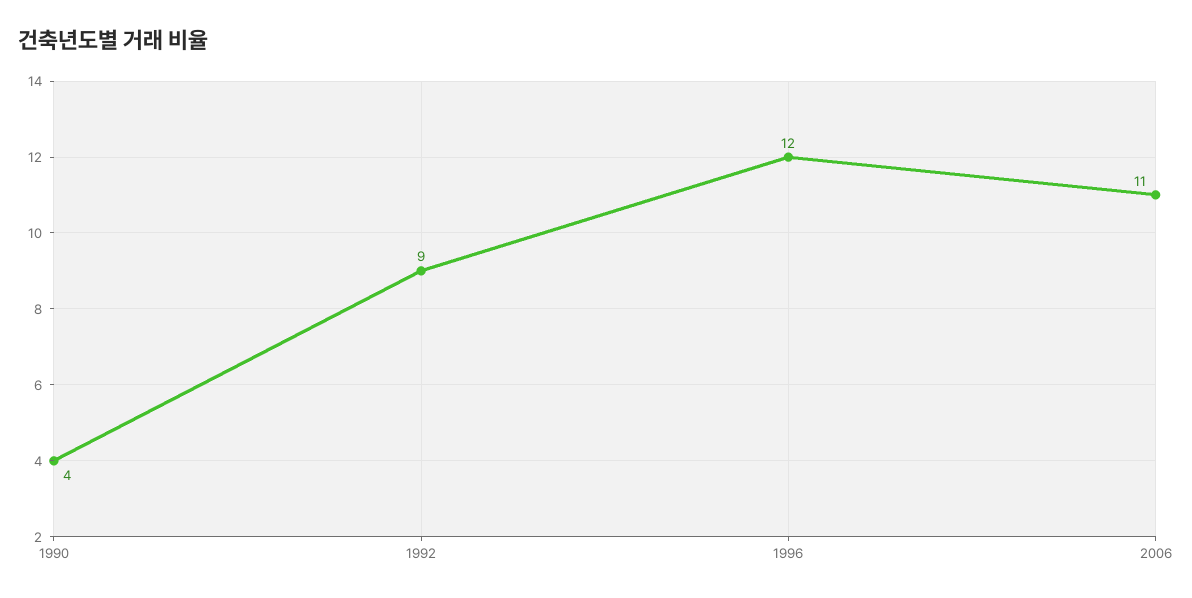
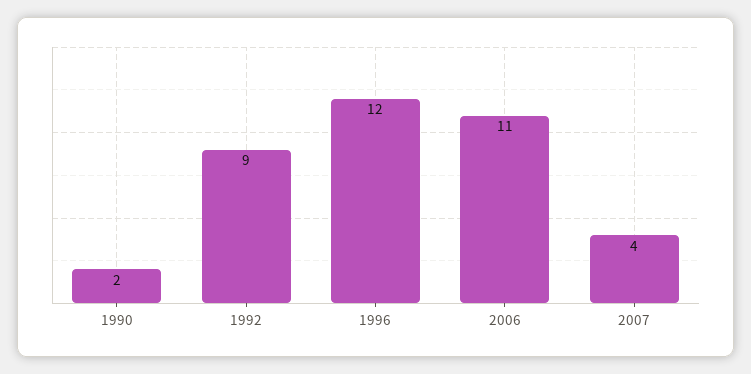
1990: 4 -> 2
2007: none -> 4

